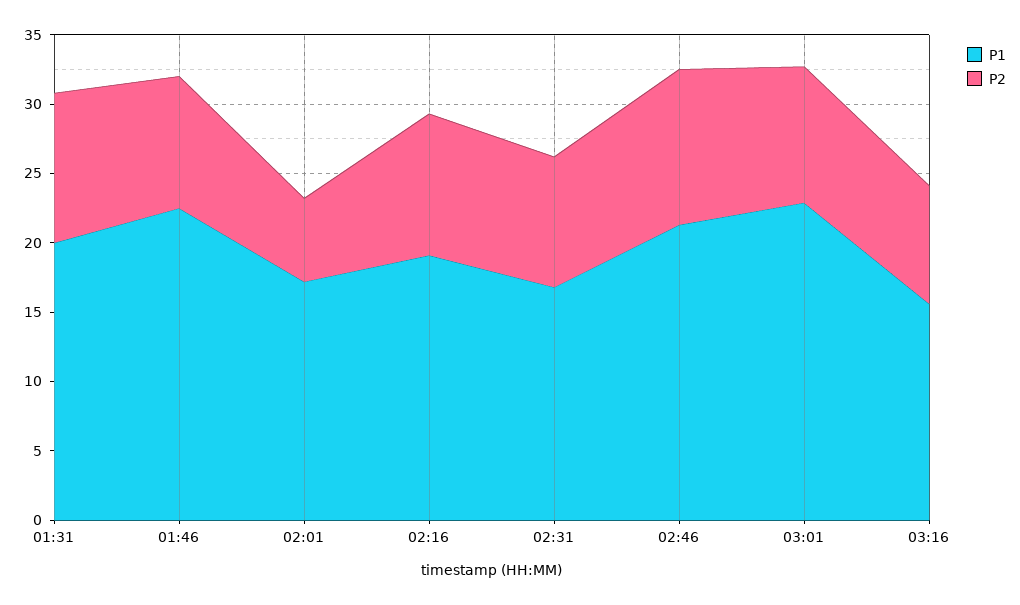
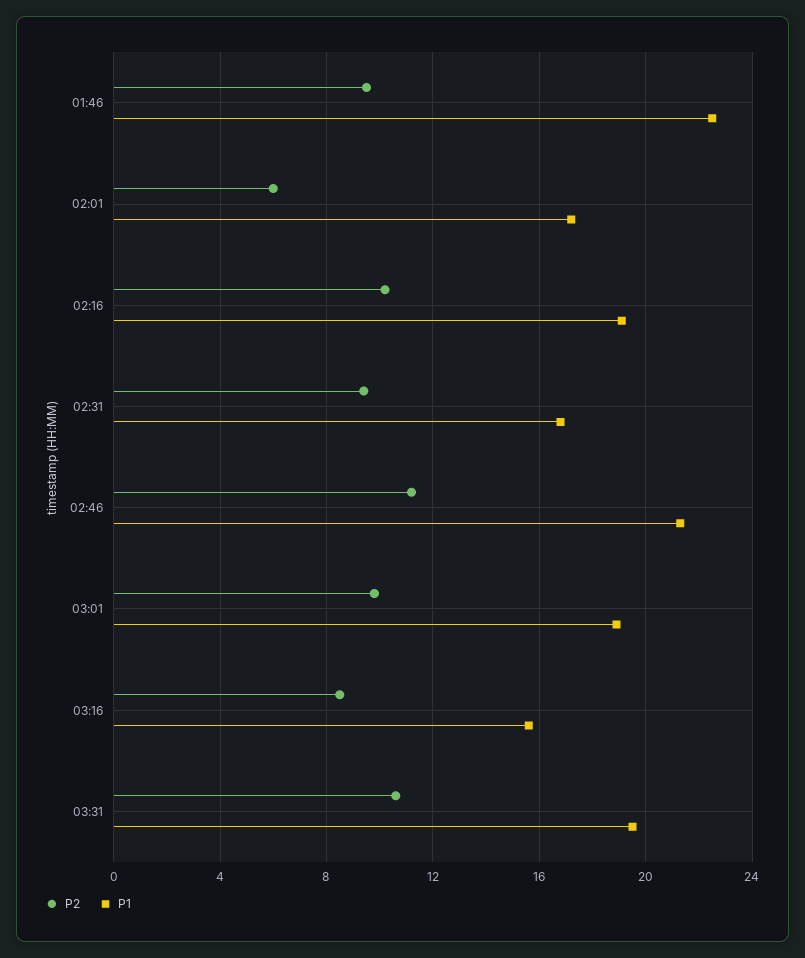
P1, 01:31: 20 -> none
P2, 01:31: 11 -> none
P1, 03:01: 23 -> 19
P2, 03:31: none -> 10.5
P1, 03:31: none -> 19.5

